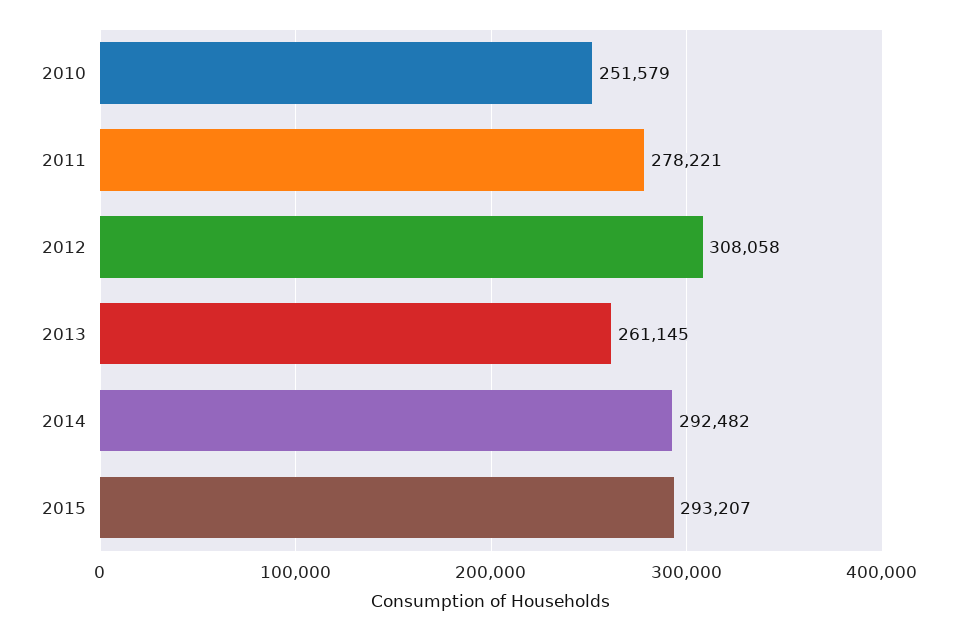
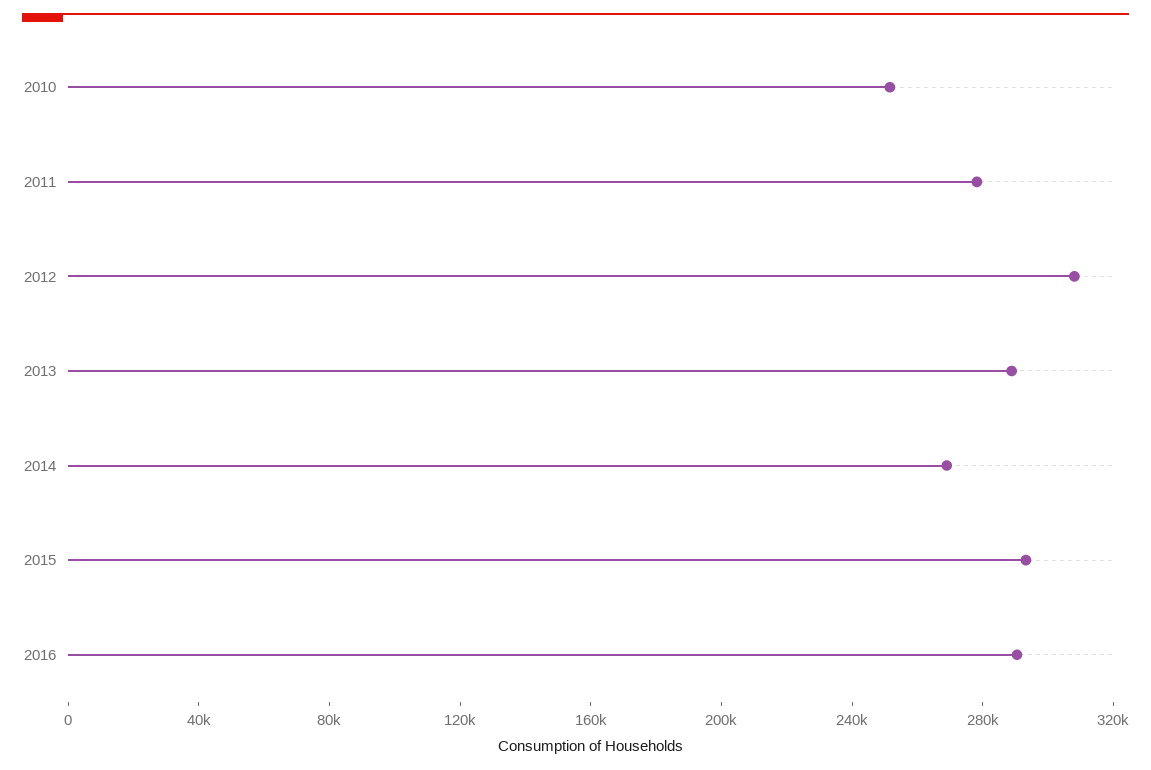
2013: 261145 -> 290000
2014: 292482 -> 270000
2016: none -> 290000

